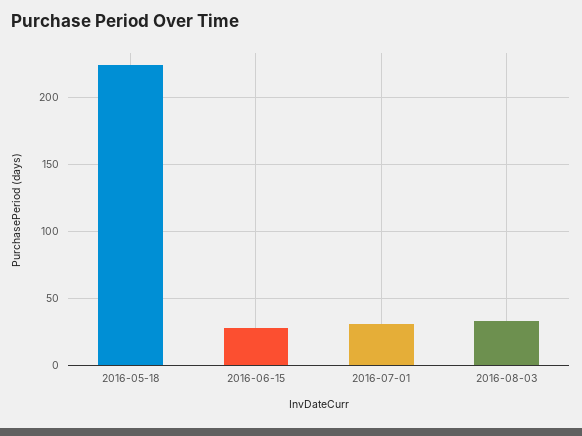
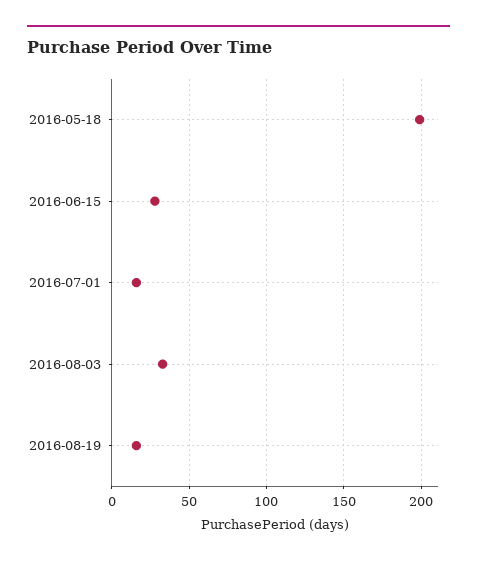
2016-05-18: 225 -> 200
2016-07-01: 30 -> 15
2016-08-19: none -> 15

